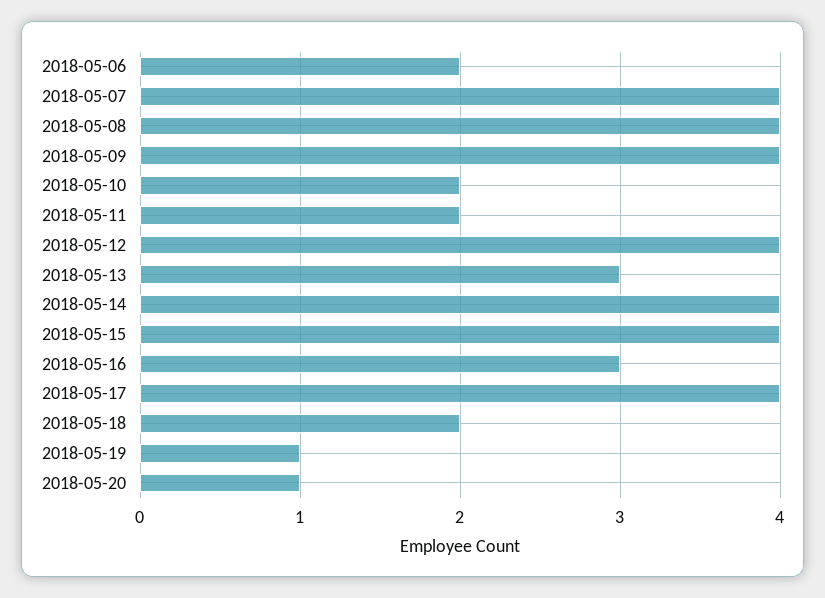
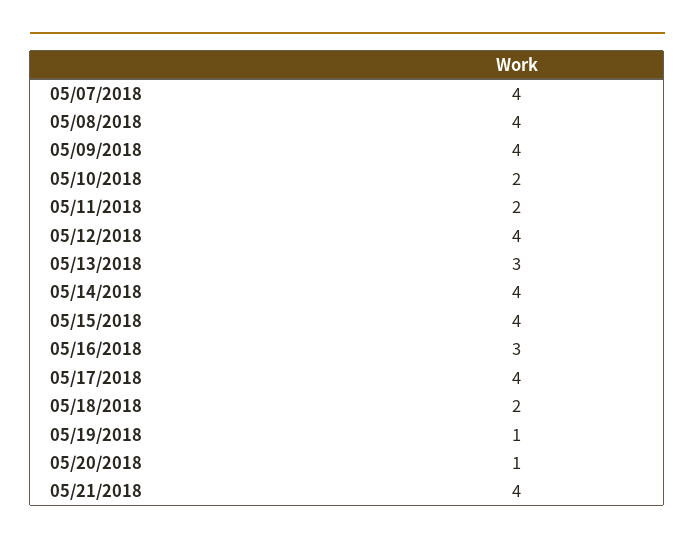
2018-05-06: 2 -> none
05/21/2018: none -> 4

